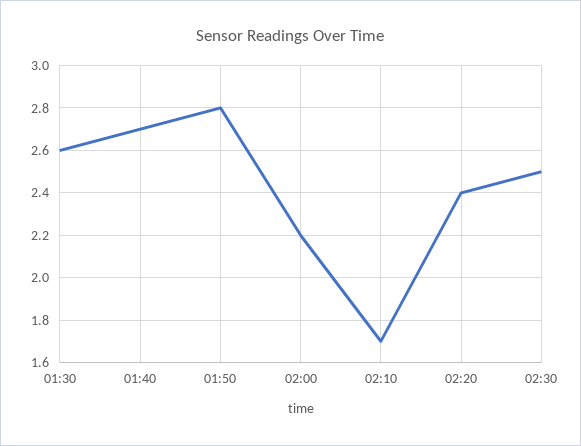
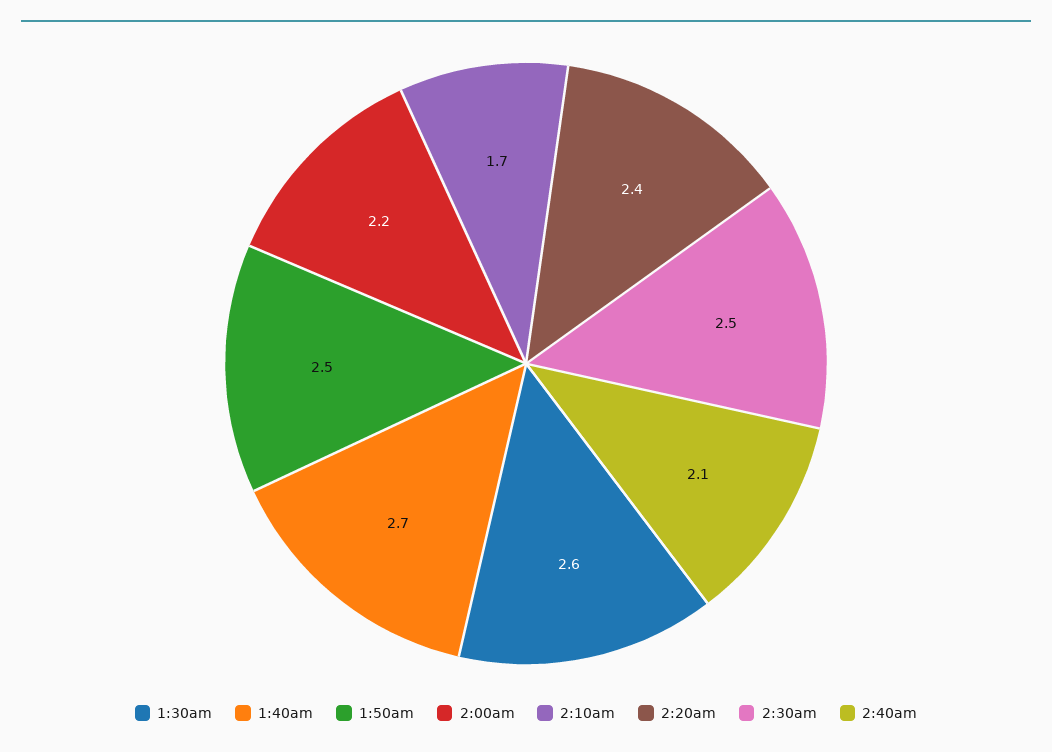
01:50: 2.8 -> 2.5
2:40am: none -> 2.1

